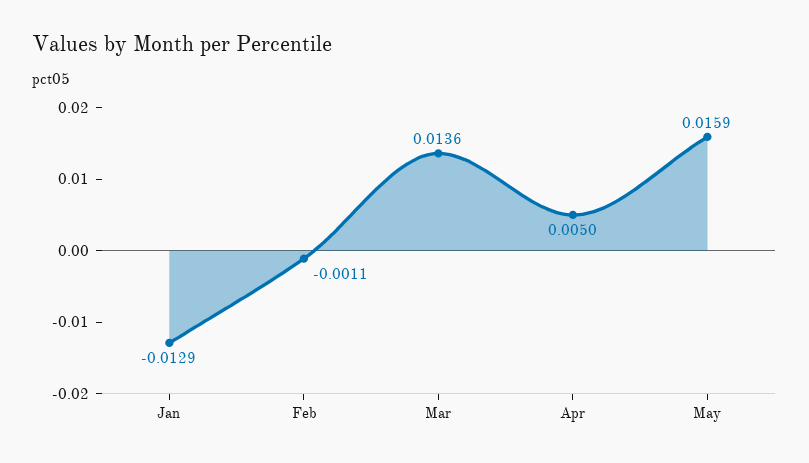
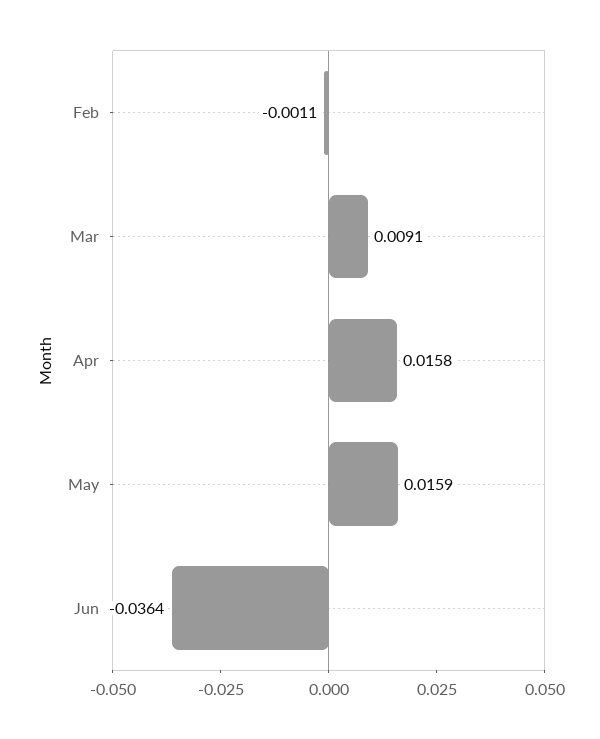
Jan: -0.0129 -> none
Mar: 0.0136 -> 0.0091
Apr: 0.005 -> 0.0158
Jun: none -> -0.0364

